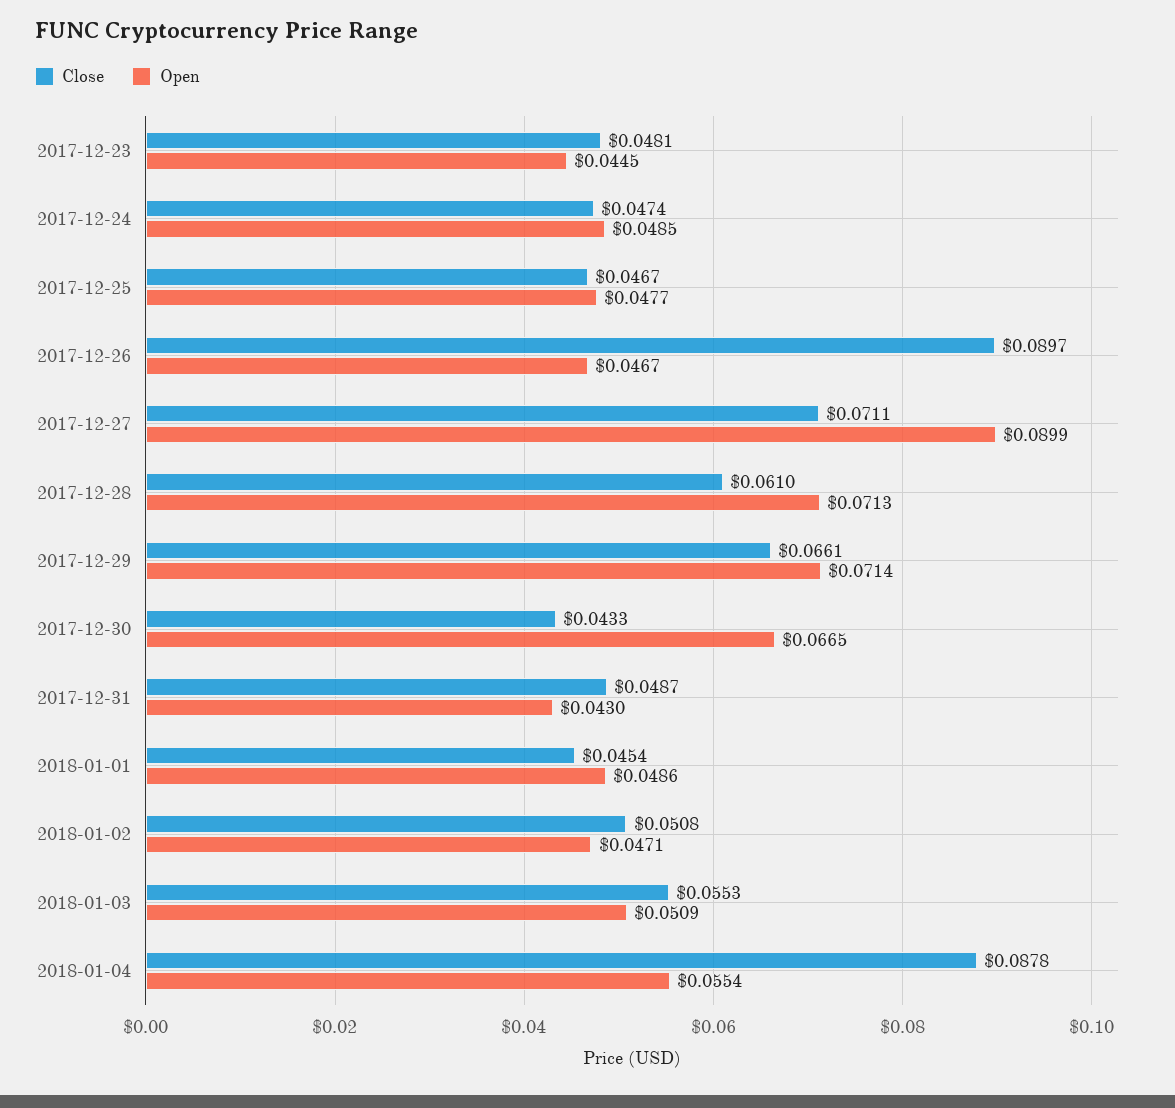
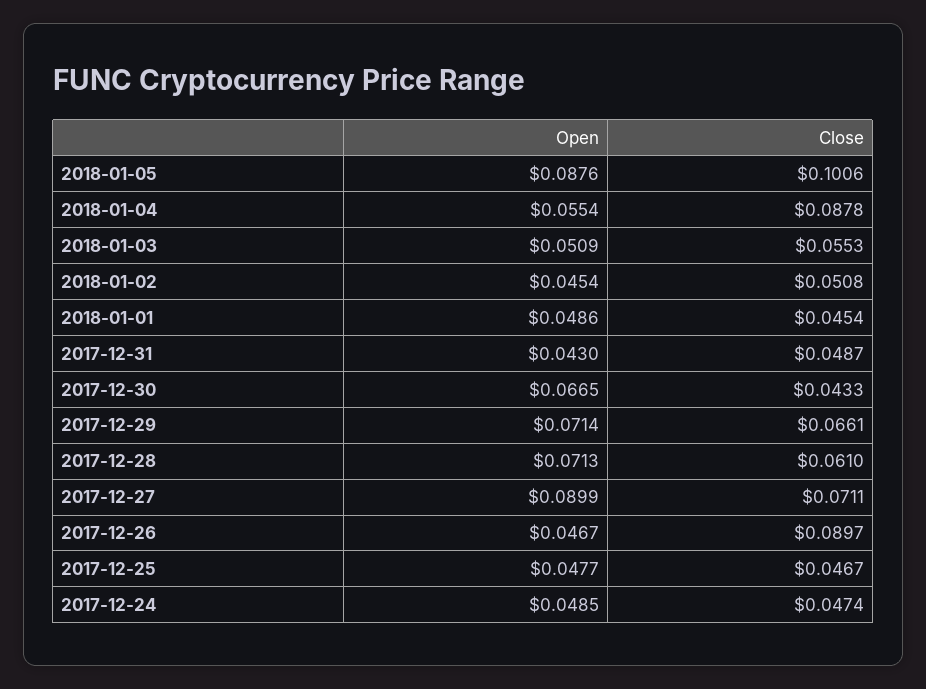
Close, 2017-12-23: 0.0481 -> none
Open, 2017-12-23: 0.0445 -> none
Open, 2018-01-02: 0.0471 -> 0.0454
Open, 2018-01-05: none -> 0.0876
Close, 2018-01-05: none -> 0.1006

